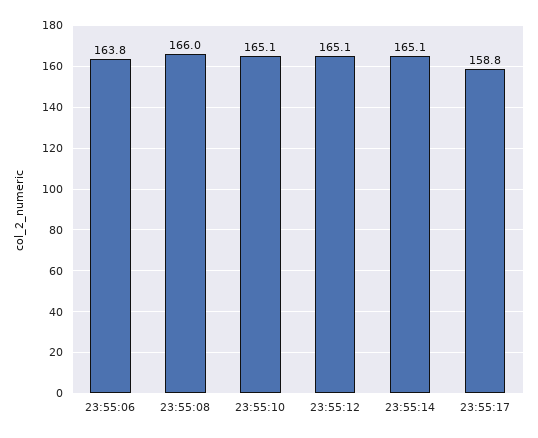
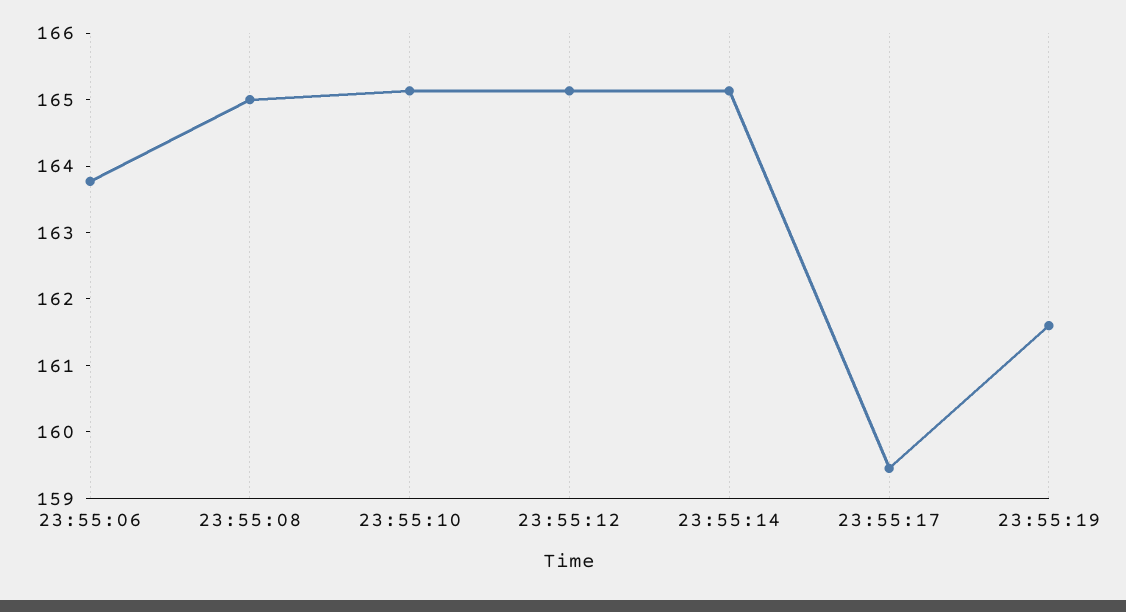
23:55:08: 166 -> 165
23:55:17: 158.8 -> 159.4
23:55:19: none -> 161.6

